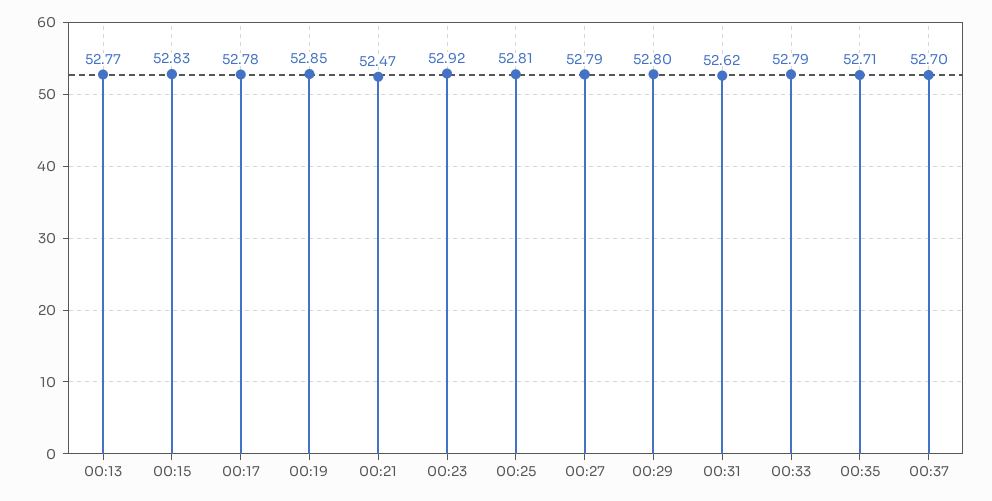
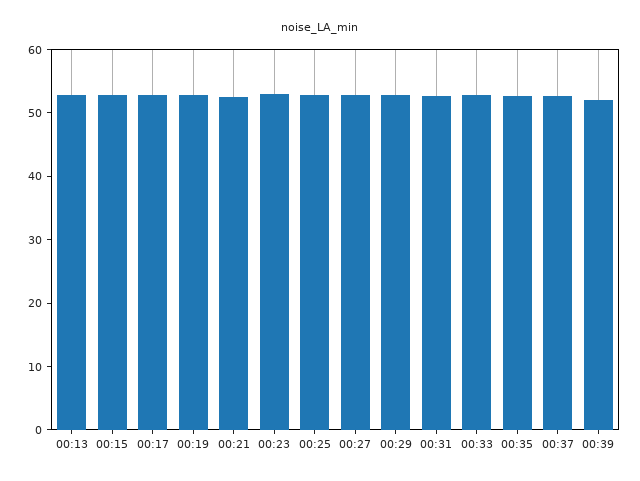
00:39: none -> 52

